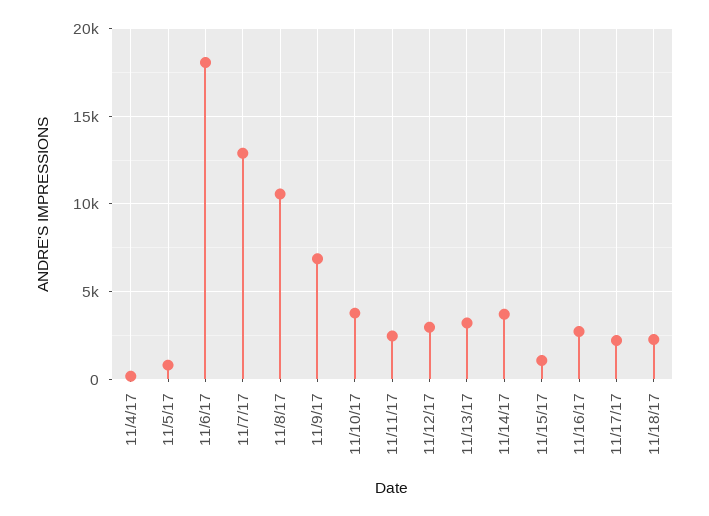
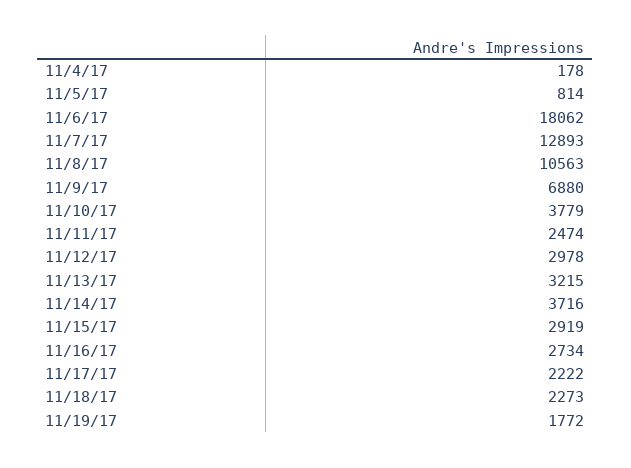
11/15/17: 1000 -> 2919
11/19/17: none -> 1772

